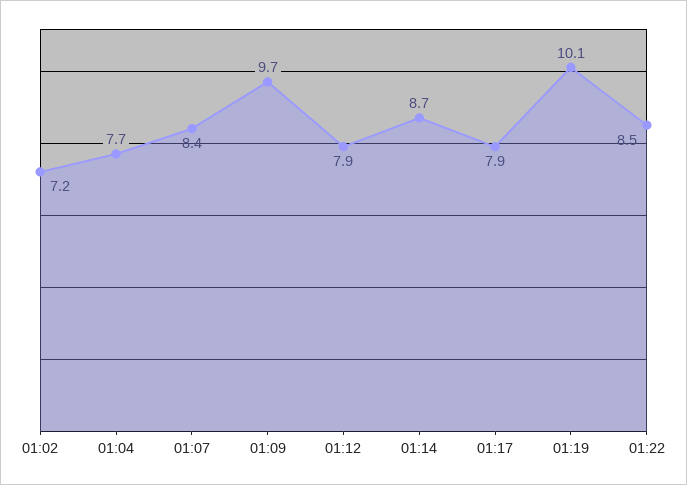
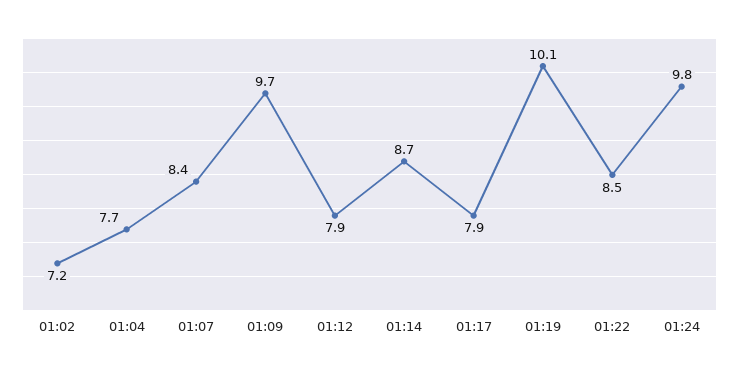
01:24: none -> 9.8

